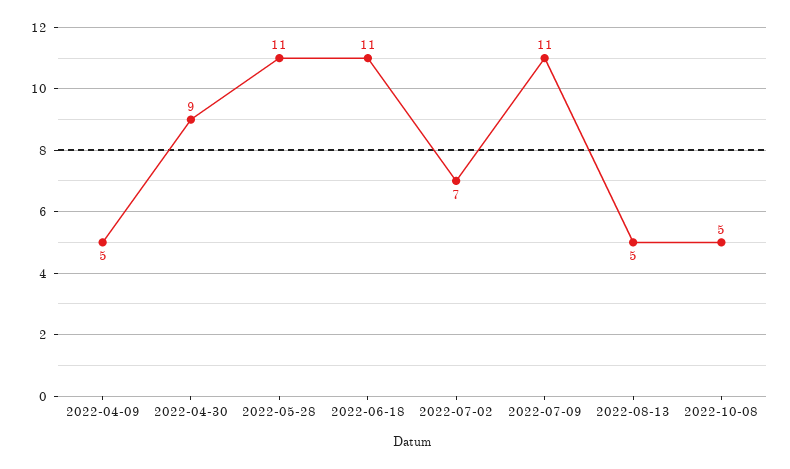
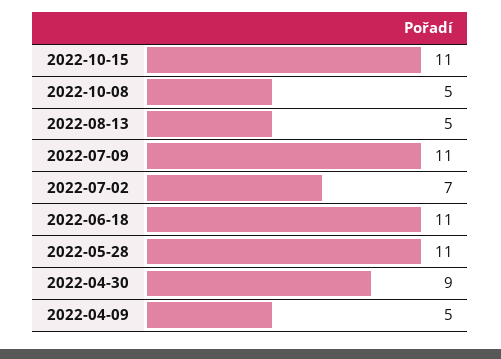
2022-10-15: none -> 11

